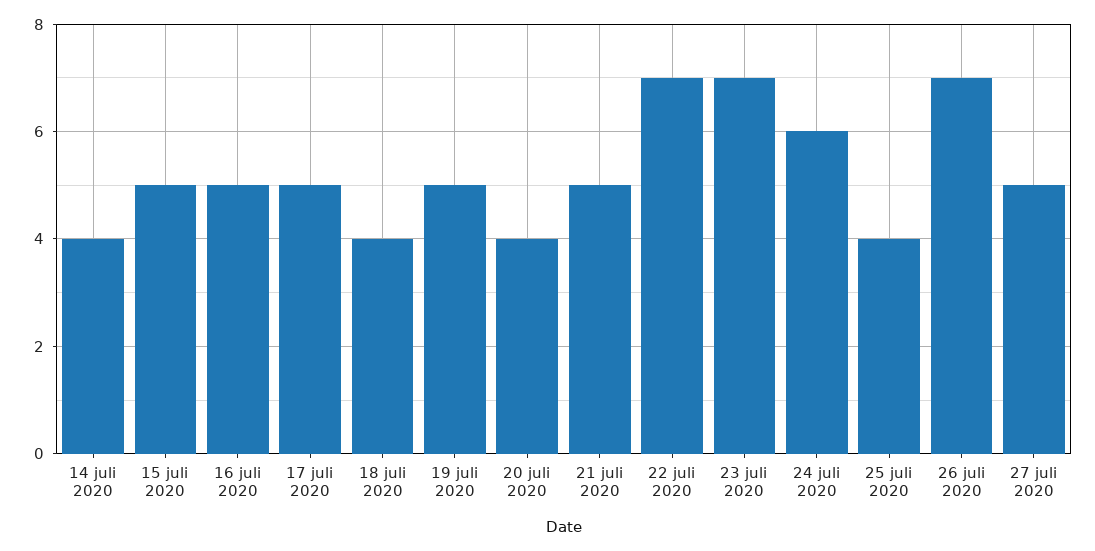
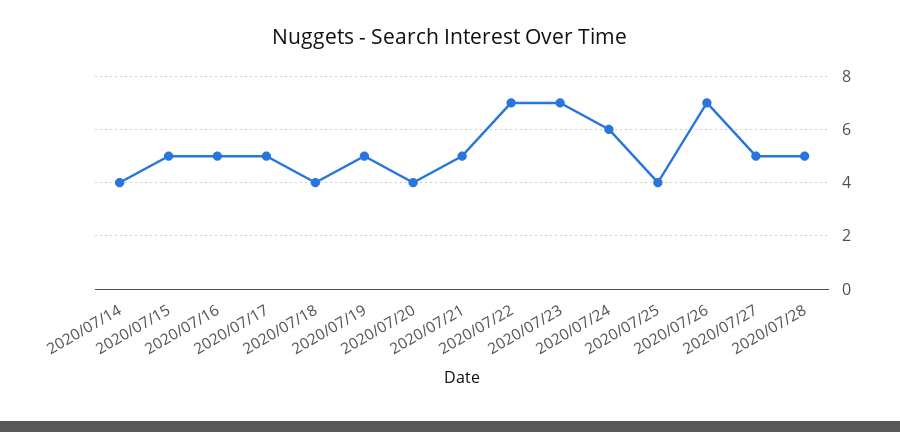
2020/07/28: none -> 5

